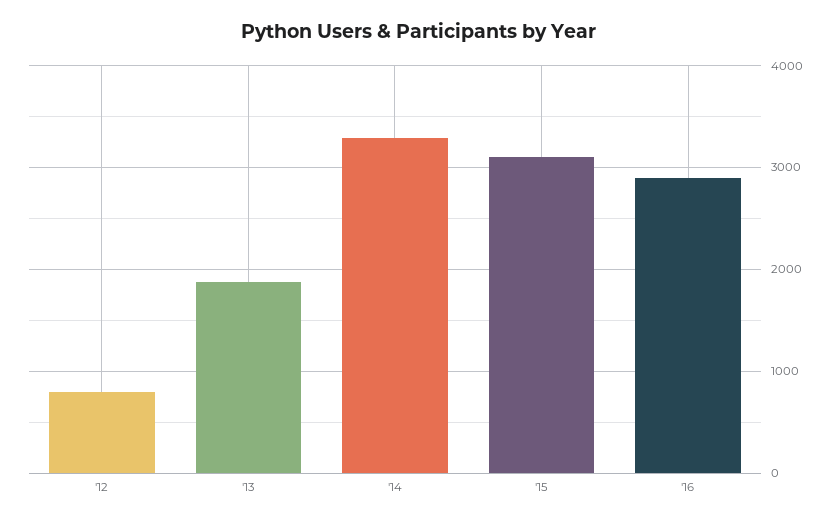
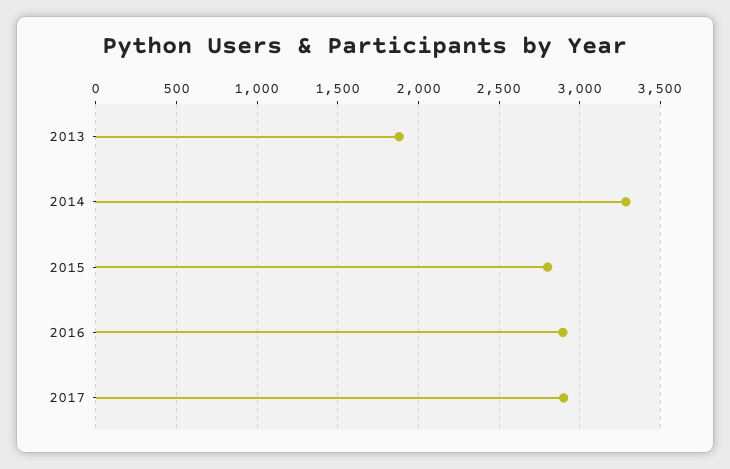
'12: 800 -> none
'15: 3100 -> 2800
2017: none -> 2900

